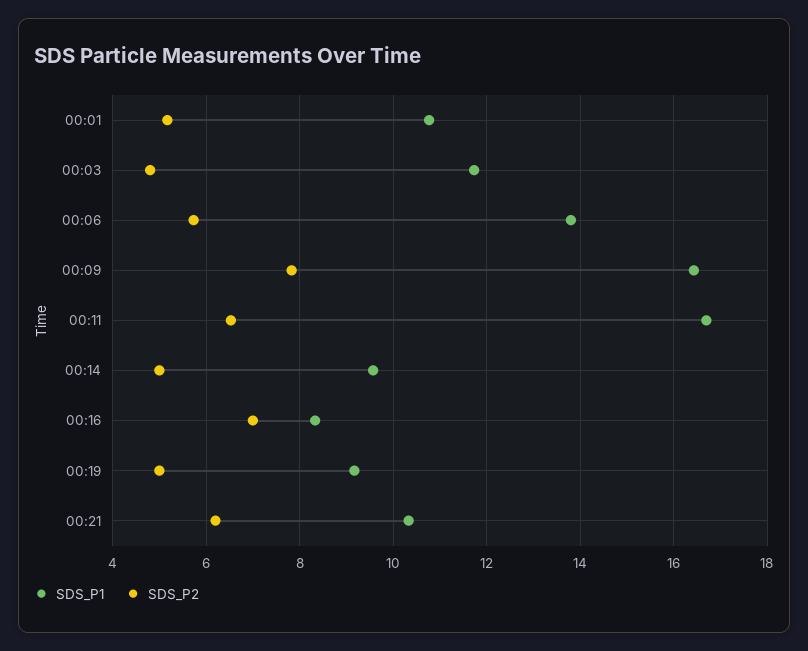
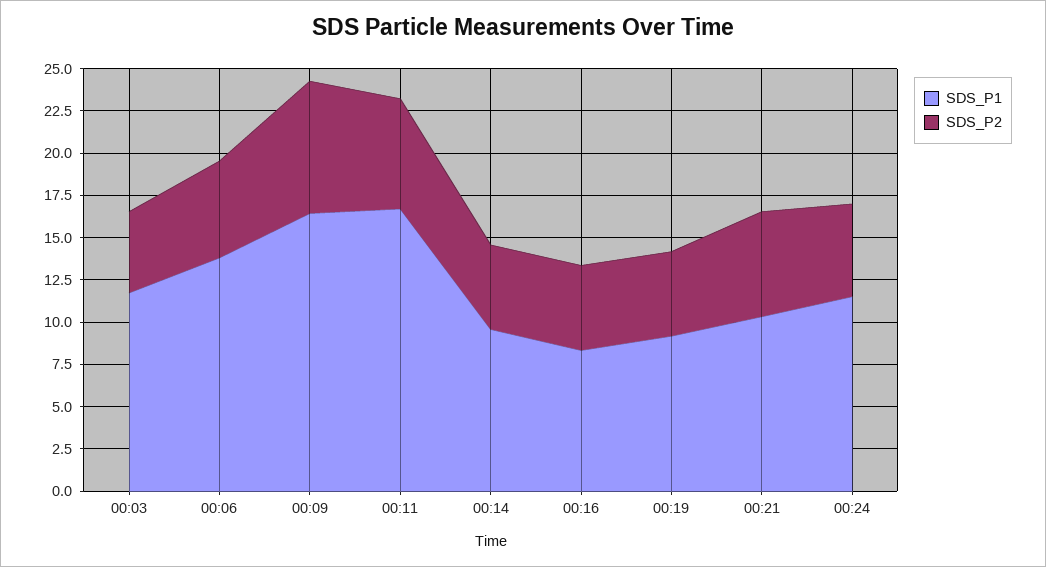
SDS_P1, 00:01: 10.8 -> none
SDS_P2, 00:01: 5.2 -> none
SDS_P2, 00:16: 7 -> 5
SDS_P1, 00:24: none -> 11.5
SDS_P2, 00:24: none -> 5.5

